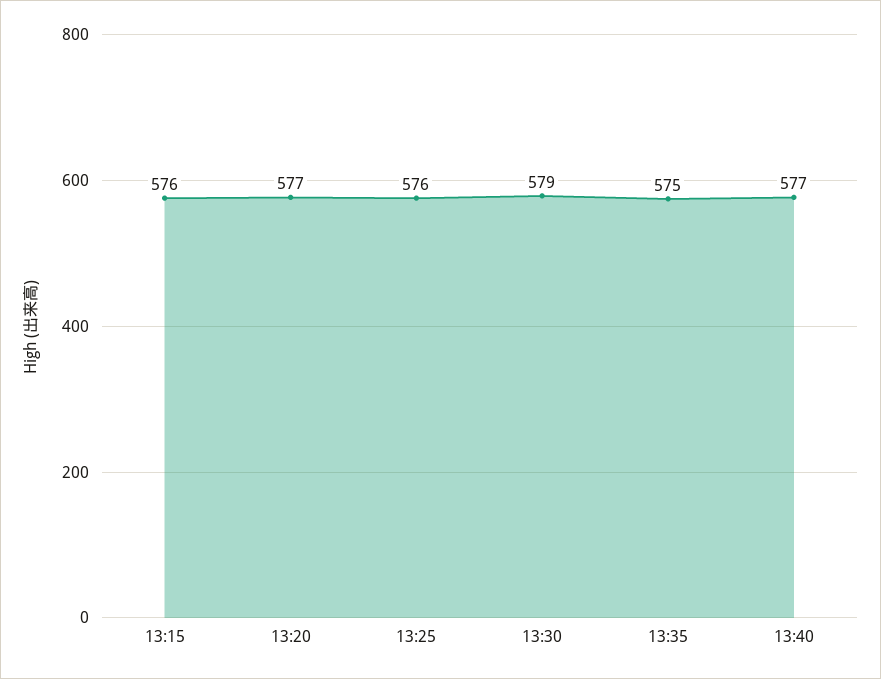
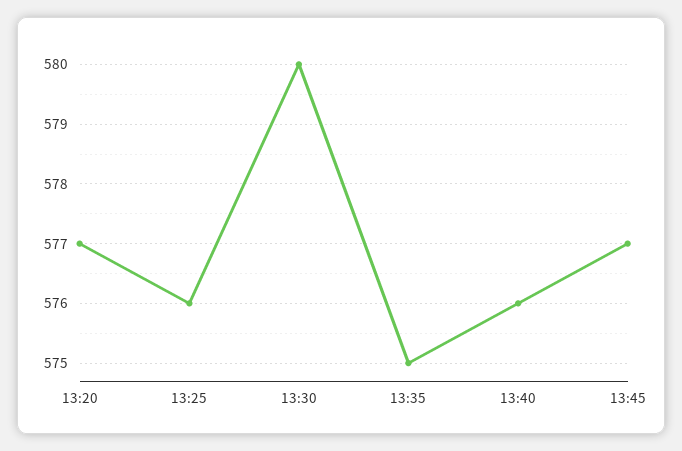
13:15: 576 -> none
13:30: 579 -> 580
13:40: 577 -> 576
13:45: none -> 577

